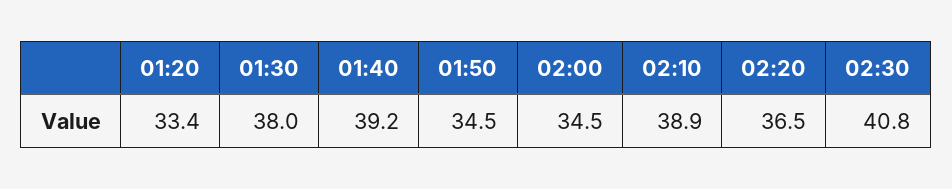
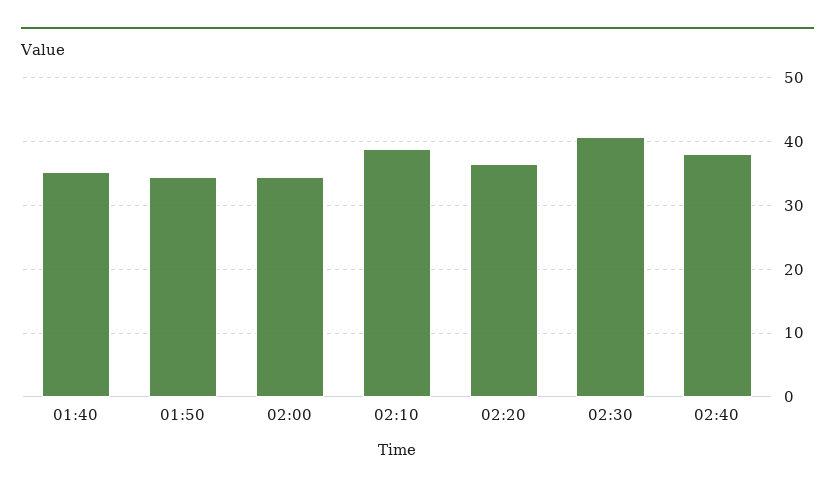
01:20: 33.4 -> none
01:30: 38 -> none
01:40: 39.2 -> 35
02:40: none -> 38

